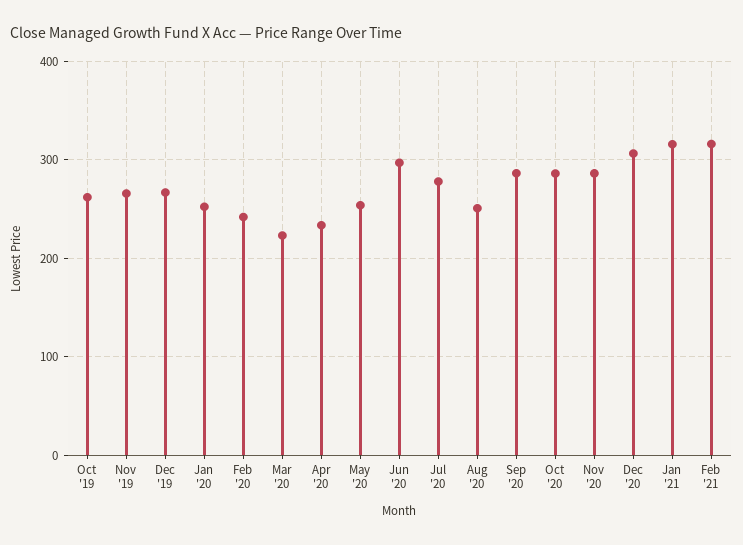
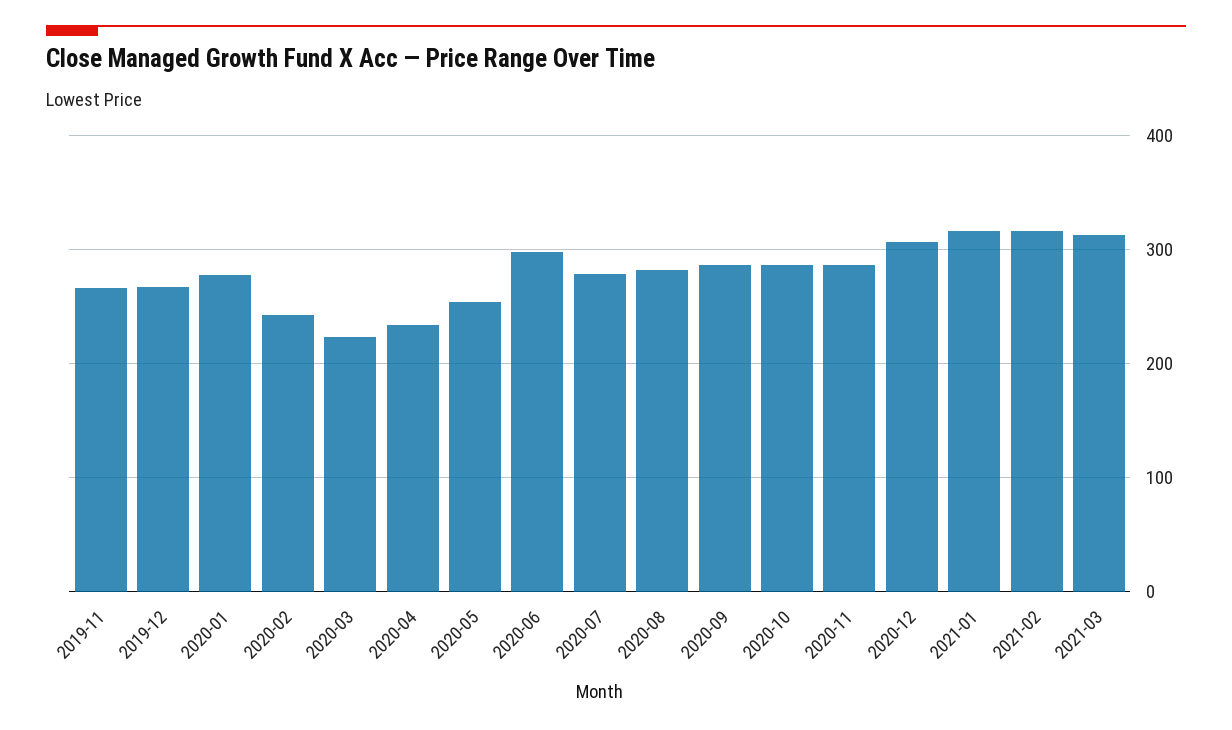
Oct '19: 260 -> none
Jan '20: 250 -> 280
Aug '20: 250 -> 280
2021-03: none -> 310

